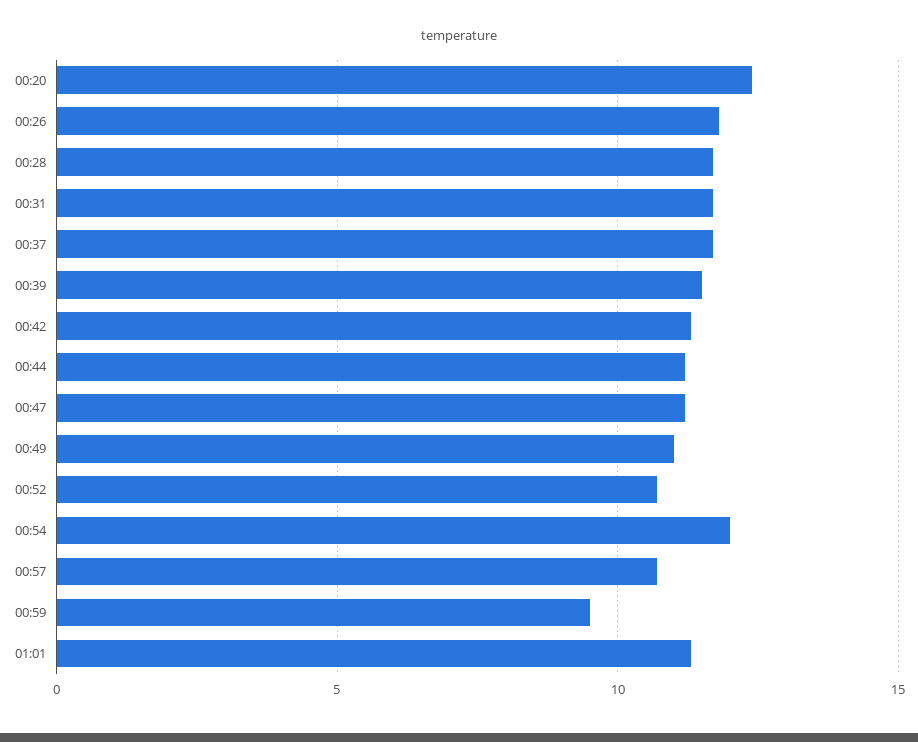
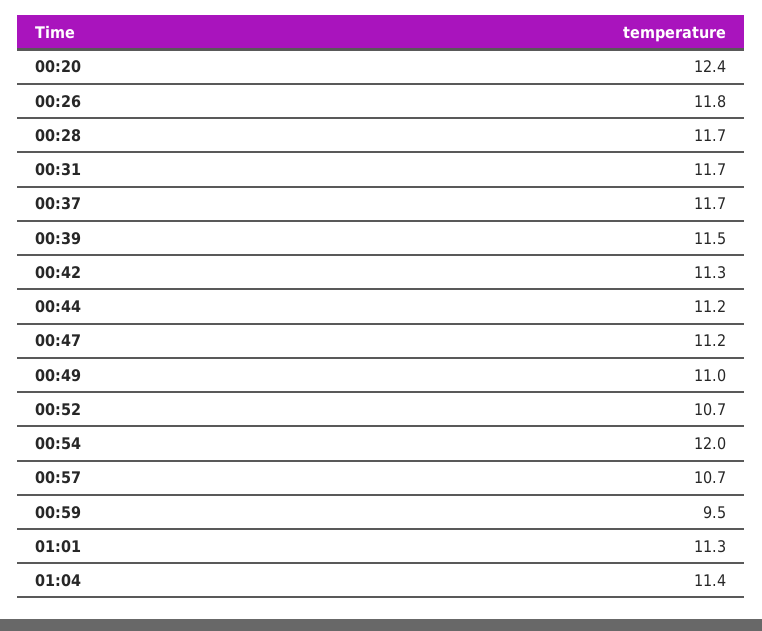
01:04: none -> 11.4

